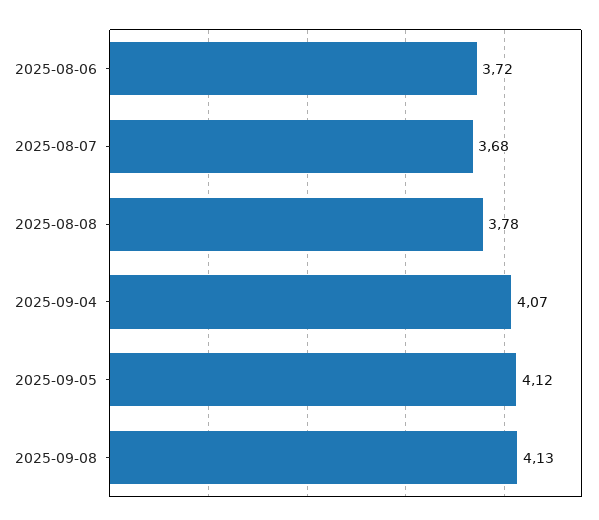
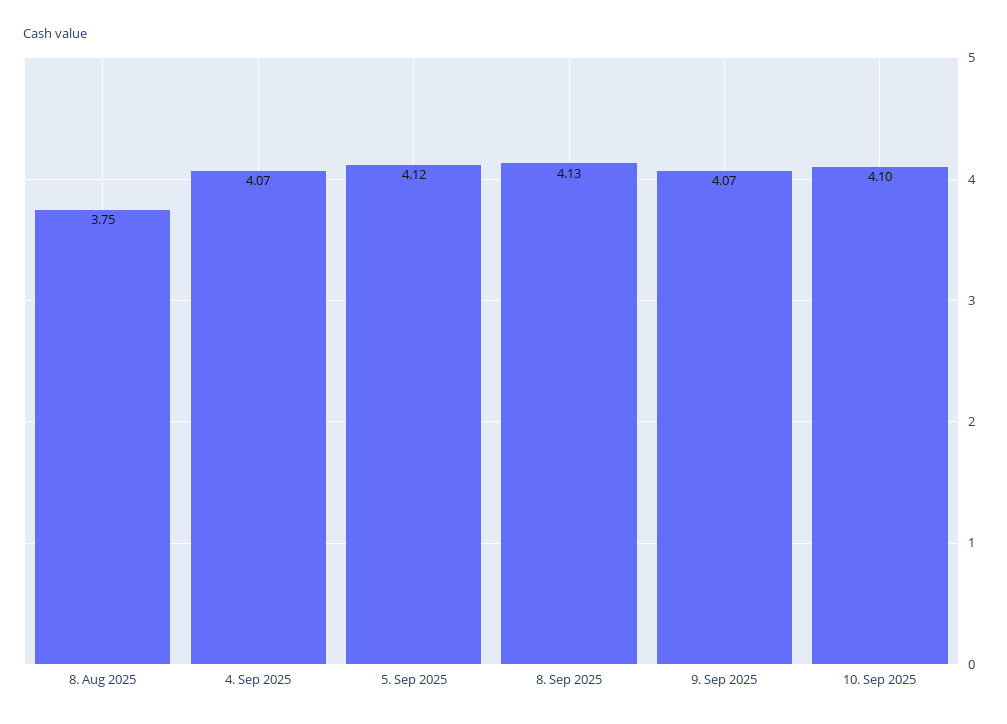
2025-08-06: 3.72 -> none
2025-08-07: 3.68 -> none
2025-08-08: 3.78 -> 3.75
9. Sep 2025: none -> 4.07
10. Sep 2025: none -> 4.1

